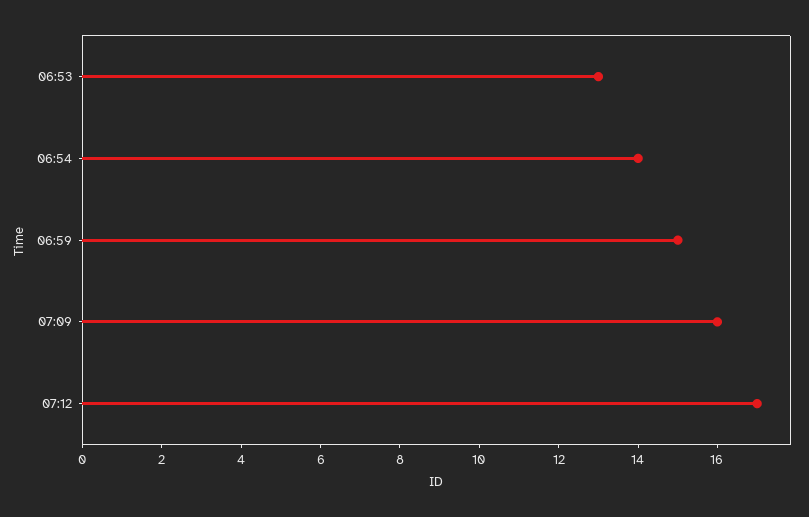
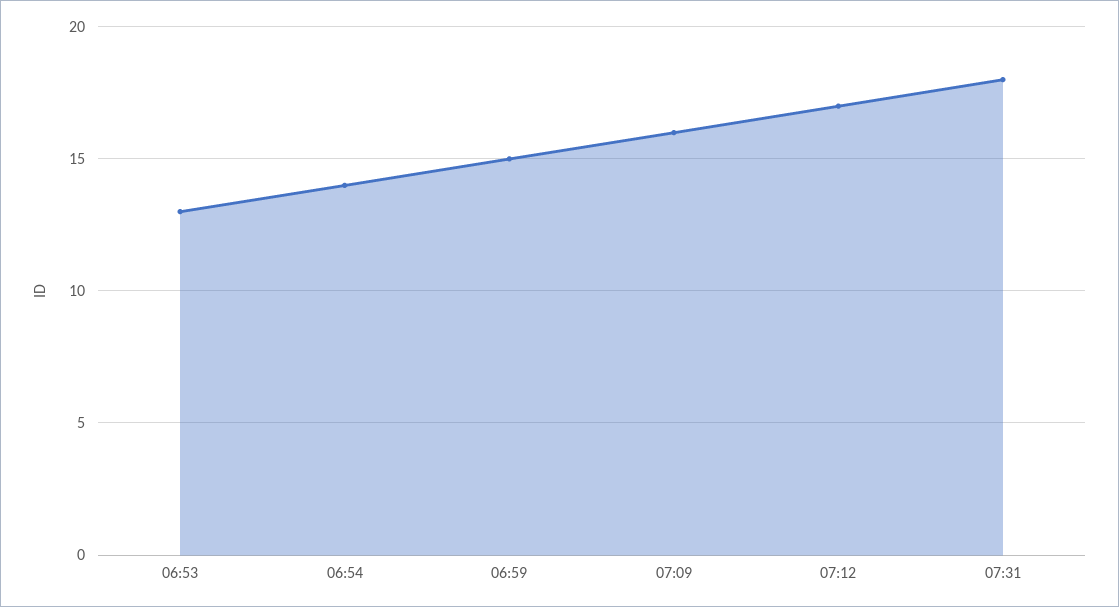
07:31: none -> 18

